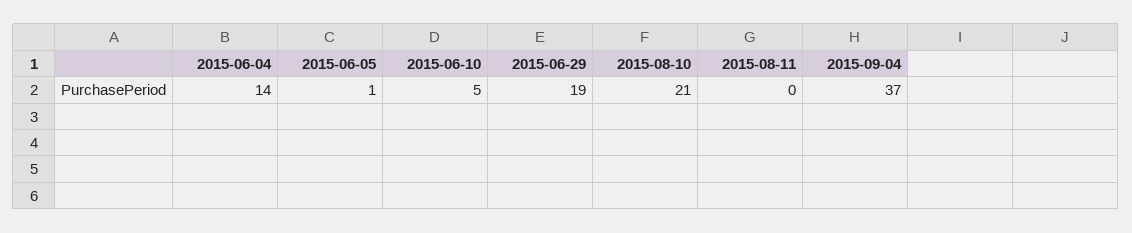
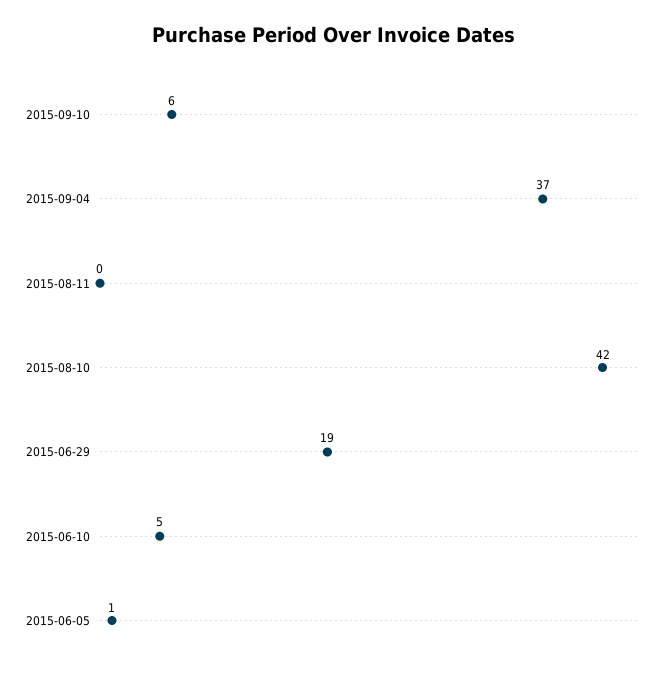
2015-06-04: 14 -> none
2015-08-10: 21 -> 42
2015-09-10: none -> 6

